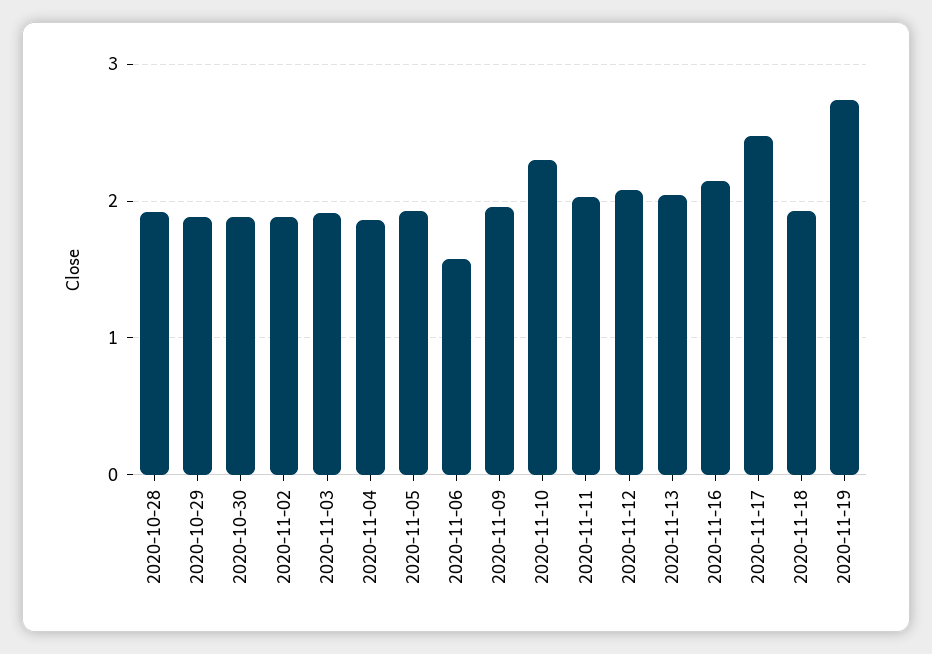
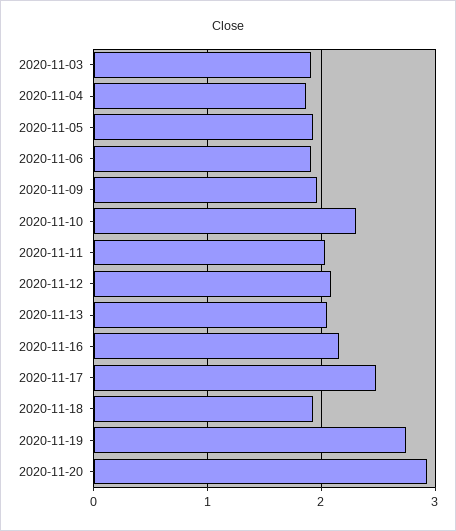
2020-10-28: 1.9 -> none
2020-10-29: 1.9 -> none
2020-10-30: 1.9 -> none
2020-11-02: 1.9 -> none
2020-11-06: 1.6 -> 1.9
2020-11-20: none -> 2.9

